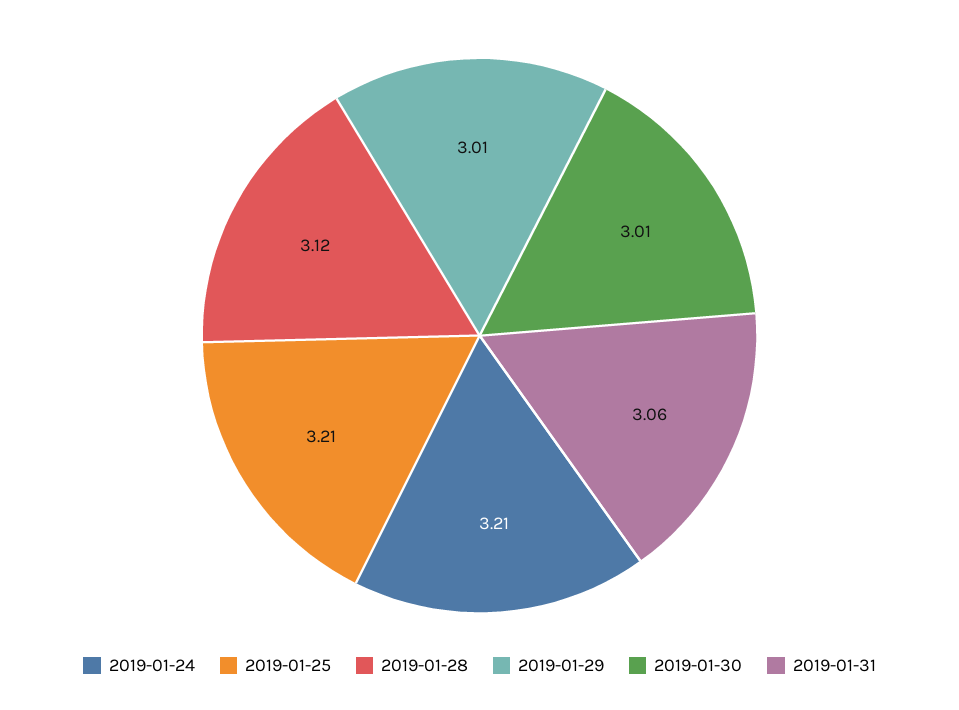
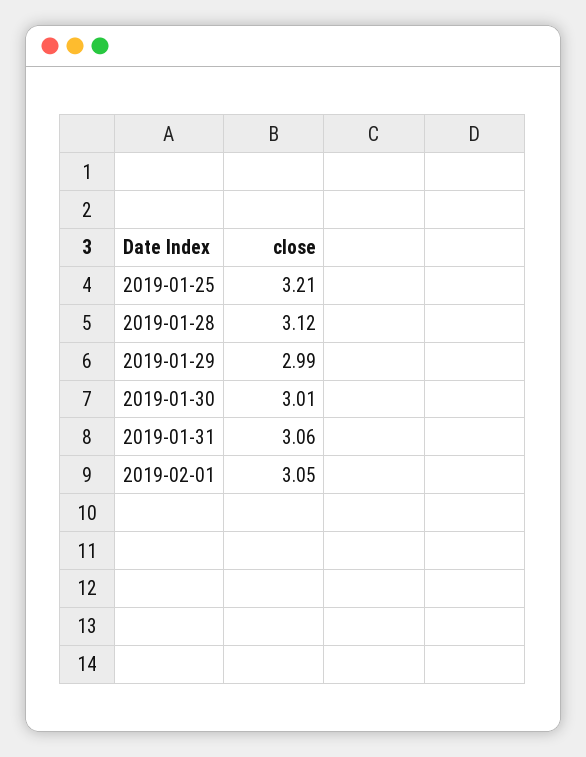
2019-01-24: 3.21 -> none
2019-01-29: 3.01 -> 2.99
2019-02-01: none -> 3.05

